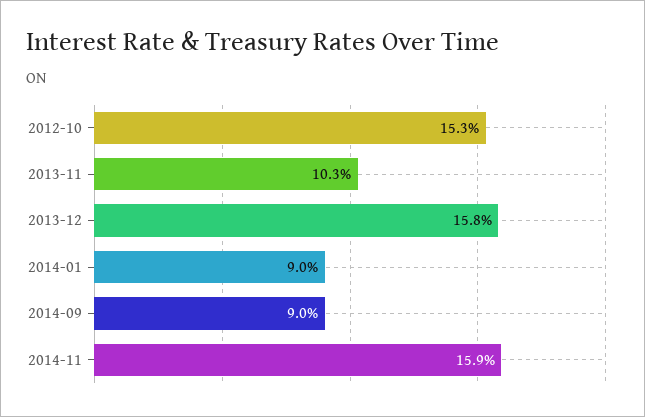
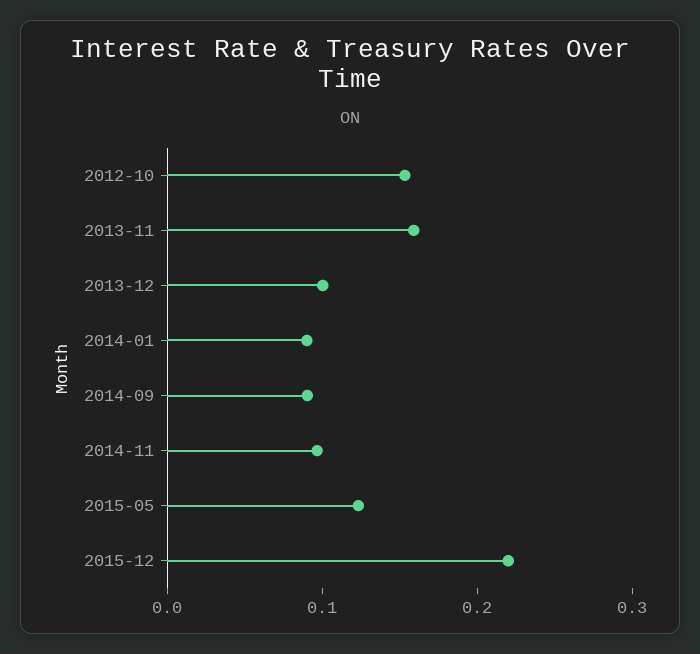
2013-11: 0.103 -> 0.16
2013-12: 0.158 -> 0.1
2014-11: 0.159 -> 0.1
2015-05: none -> 0.12
2015-12: none -> 0.22

